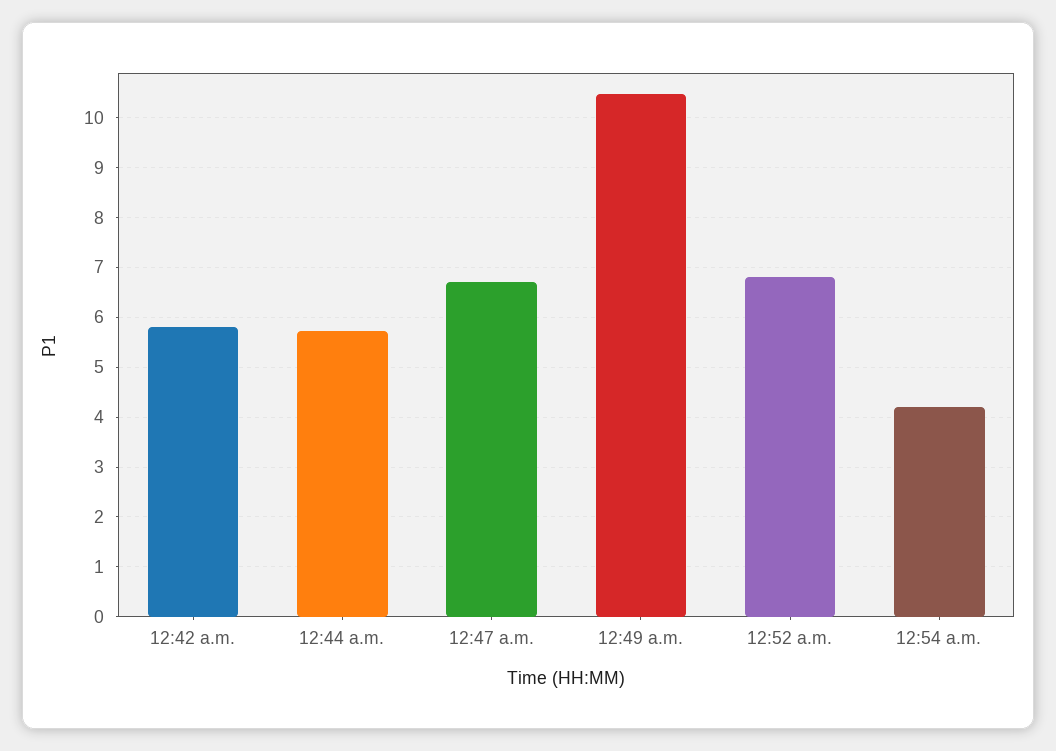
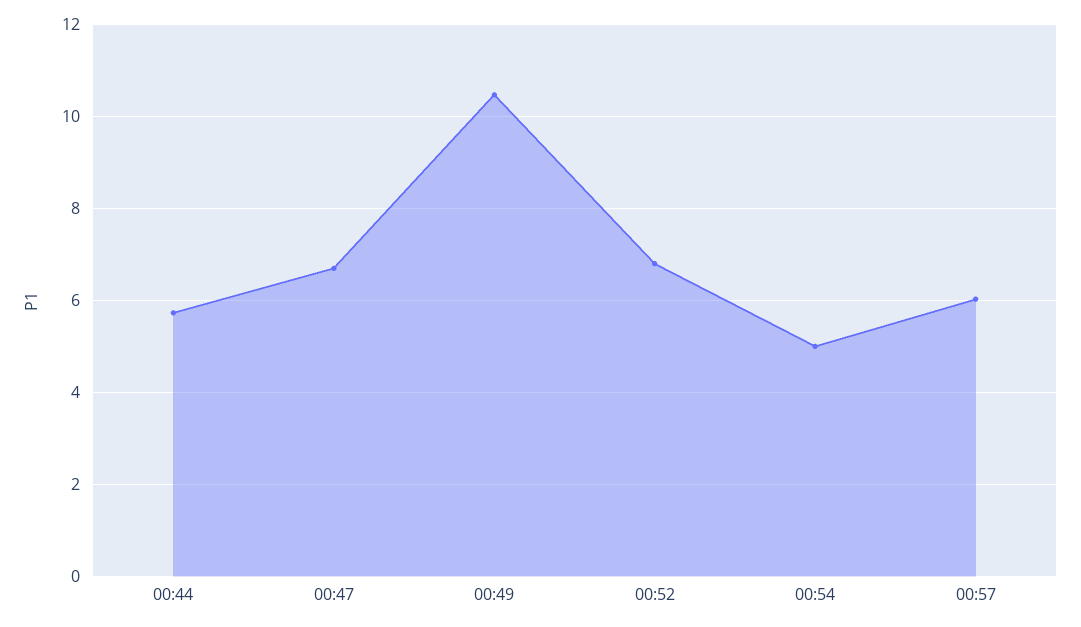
12:42 a.m.: 5.8 -> none
12:54 a.m.: 4.2 -> 5
00:57: none -> 6

